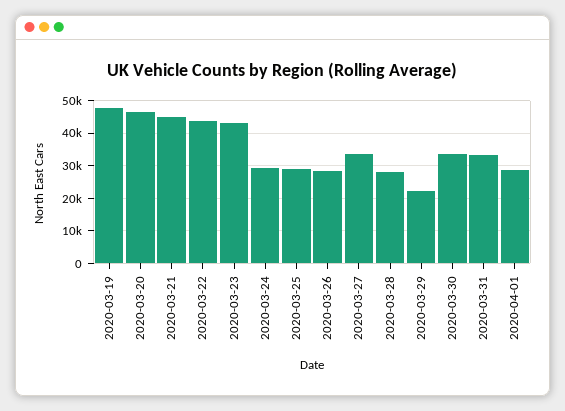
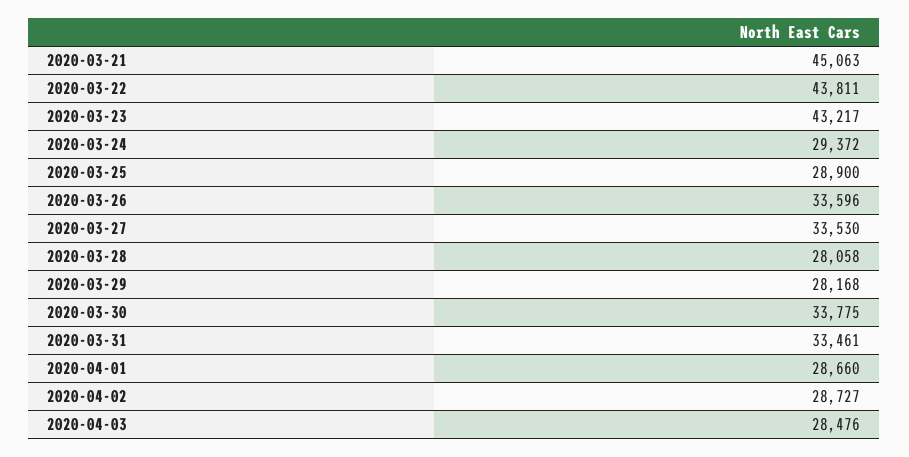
2020-03-19: 48000 -> none
2020-03-20: 46000 -> none
2020-03-26: 28000 -> 33596
2020-03-29: 22000 -> 28168
2020-04-02: none -> 28727
2020-04-03: none -> 28476

